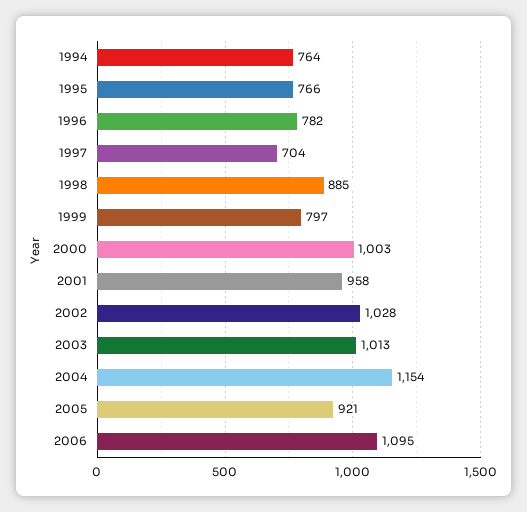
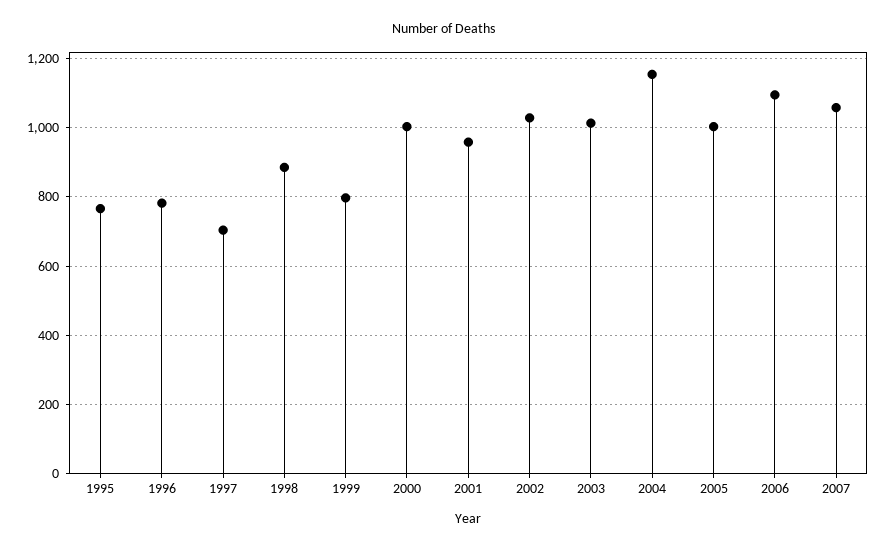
1994: 764 -> none
2005: 921 -> 1000
2007: none -> 1060

